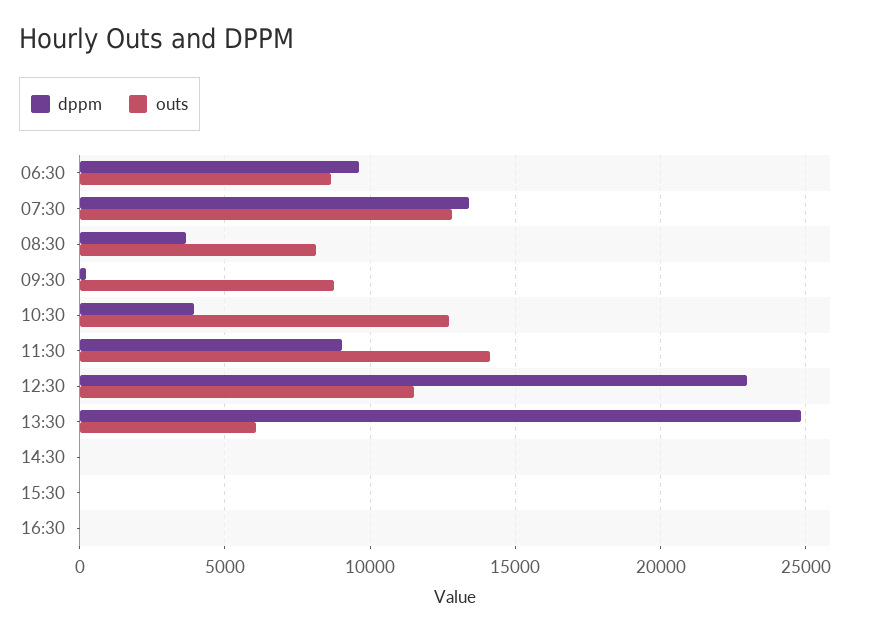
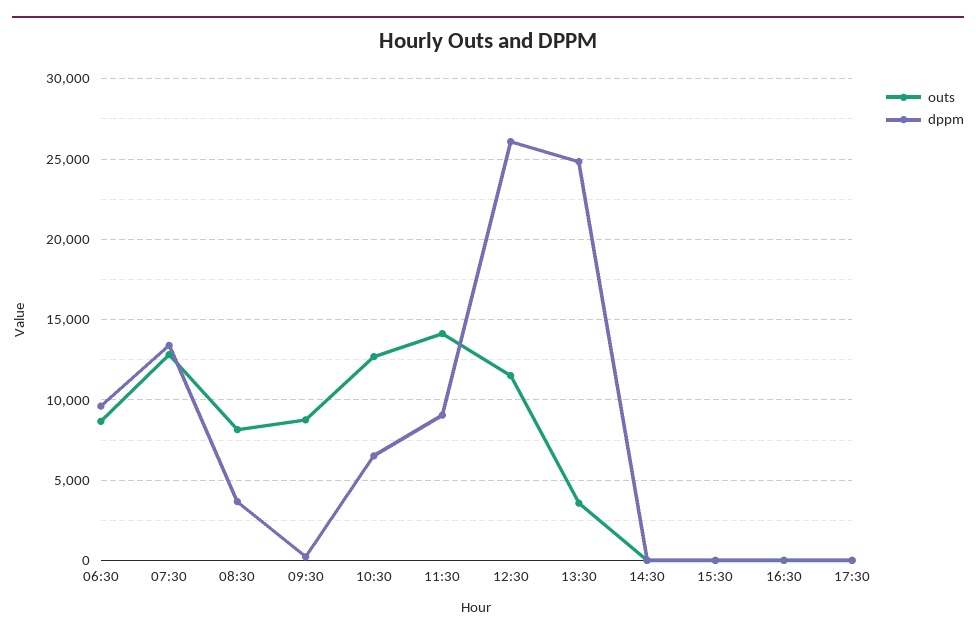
dppm, 10:30: 4000 -> 6500
dppm, 12:30: 23000 -> 26000
outs, 13:30: 6000 -> 3500
outs, 17:30: none -> 0
dppm, 17:30: none -> 0

